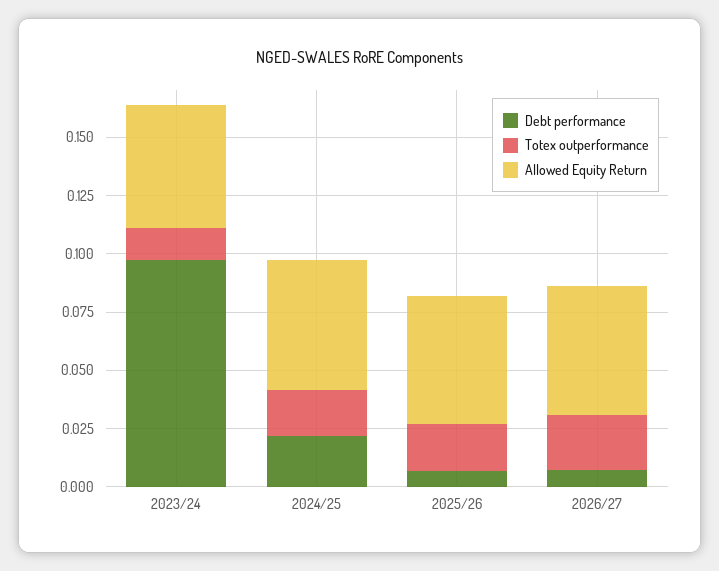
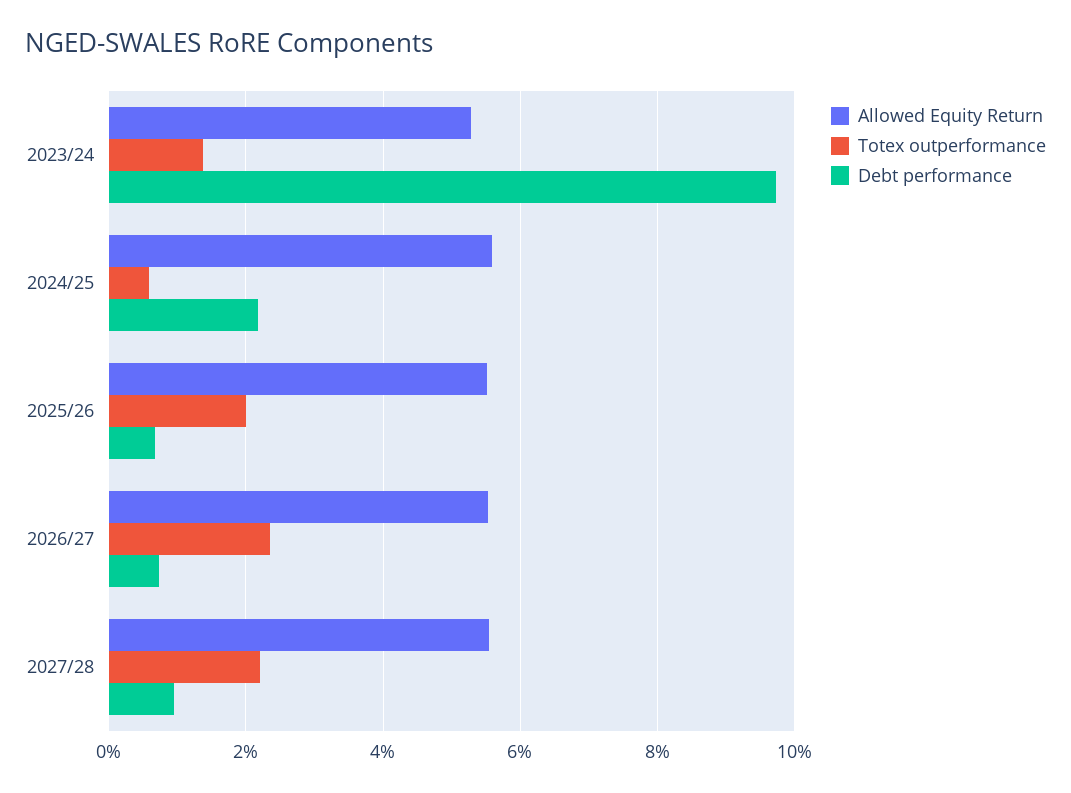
Totex outperformance, 2024/25: 0.02 -> 0.006
Allowed Equity Return, 2027/28: none -> 0.056
Totex outperformance, 2027/28: none -> 0.022
Debt performance, 2027/28: none -> 0.01

